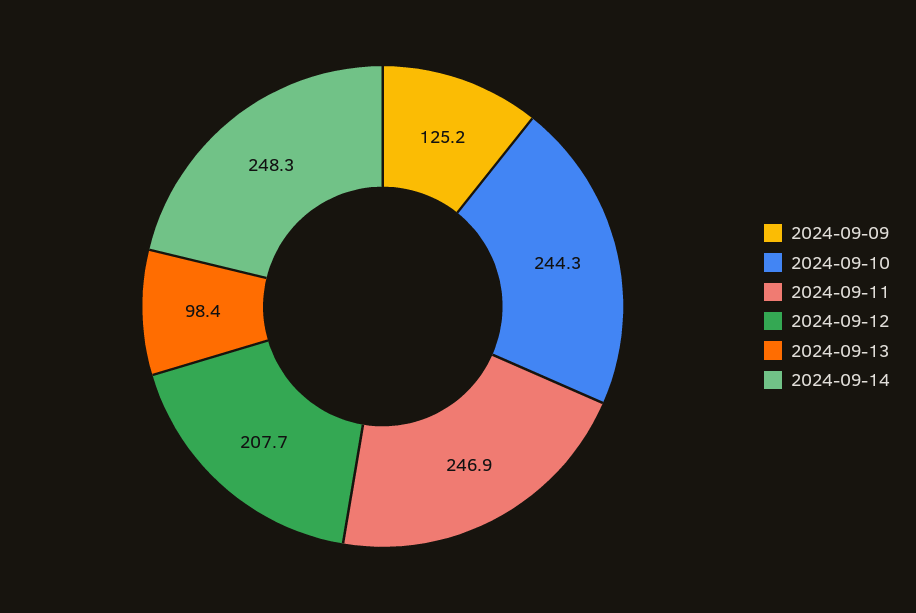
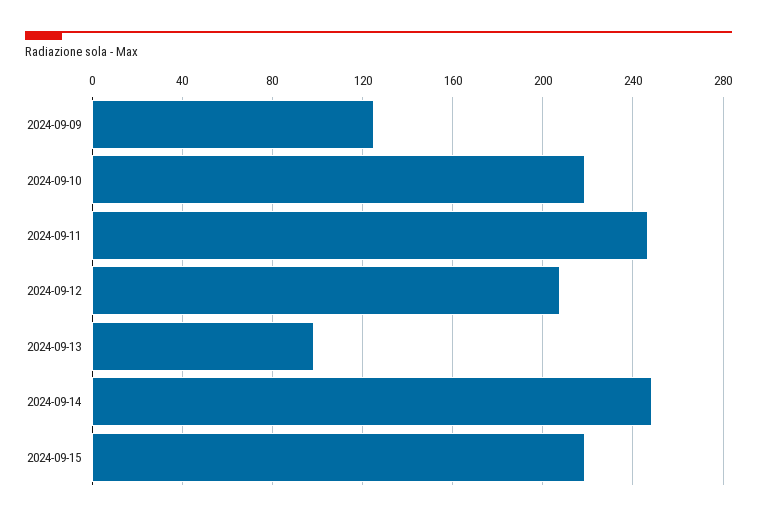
2024-09-10: 244.3 -> 220
2024-09-15: none -> 220

